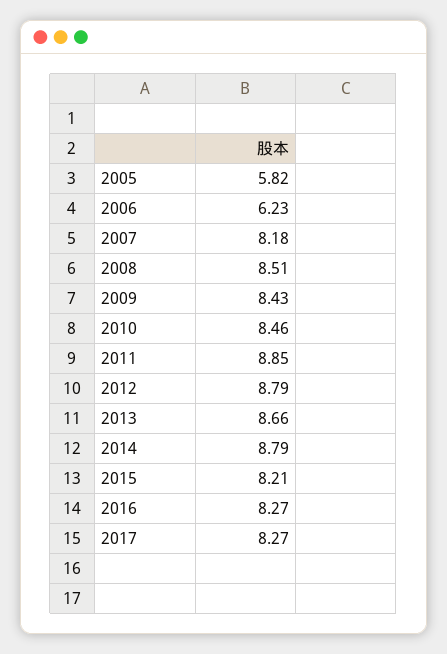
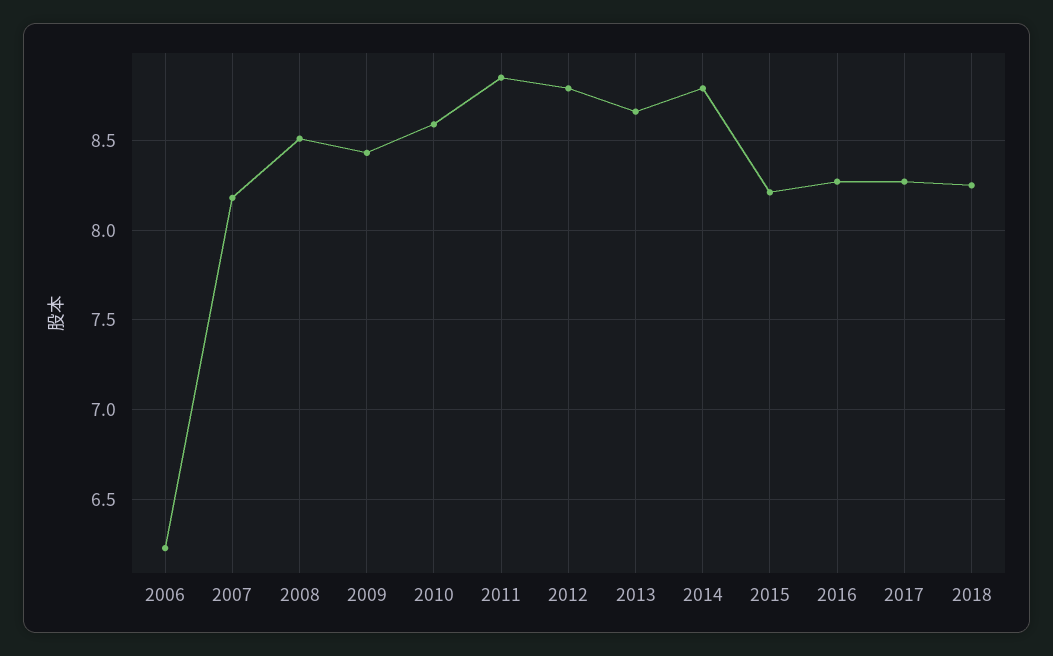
2005: 5.82 -> none
2010: 8.46 -> 8.6
2018: none -> 8.25

